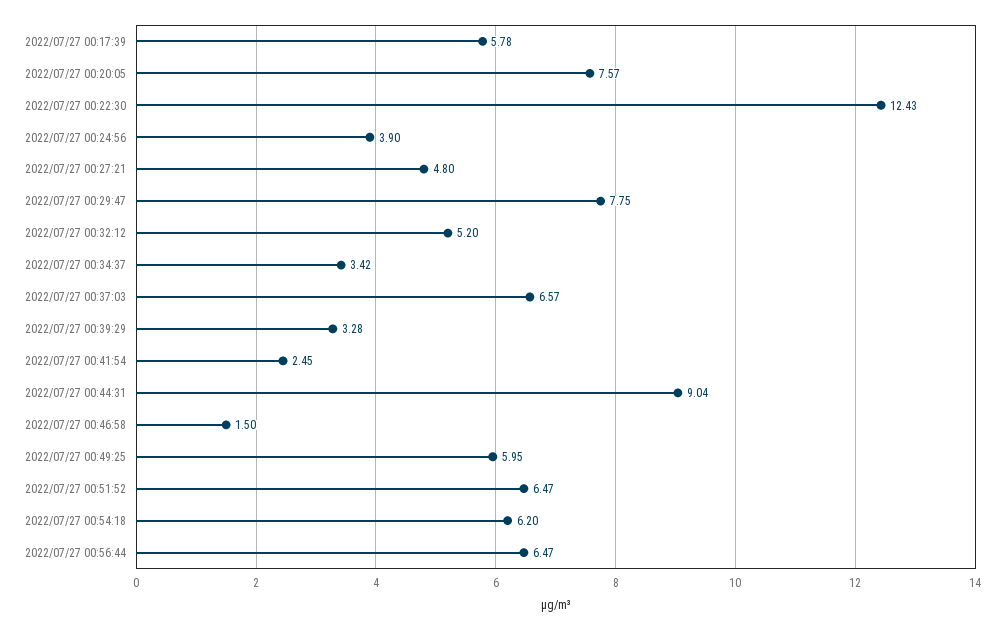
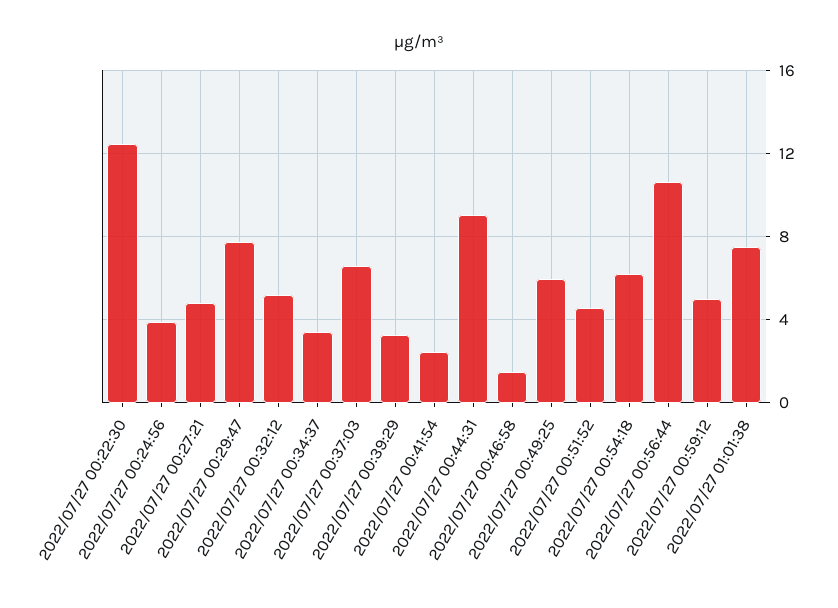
2022/07/27 00:17:39: 5.78 -> none
2022/07/27 00:20:05: 7.57 -> none
2022/07/27 00:51:52: 6.47 -> 4.5
2022/07/27 00:56:44: 6.47 -> 10.5
2022/07/27 00:59:12: none -> 5
2022/07/27 01:01:38: none -> 7.5

